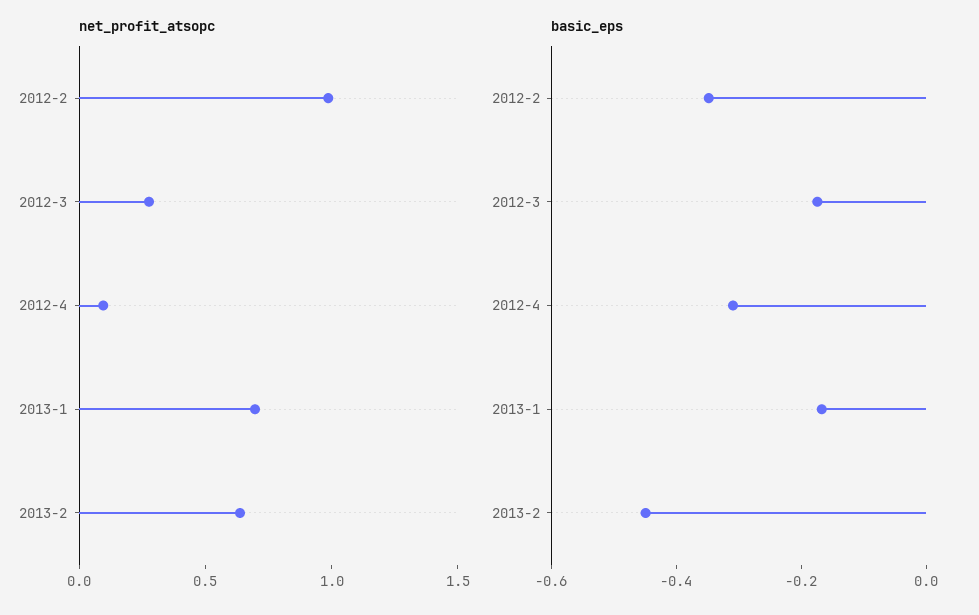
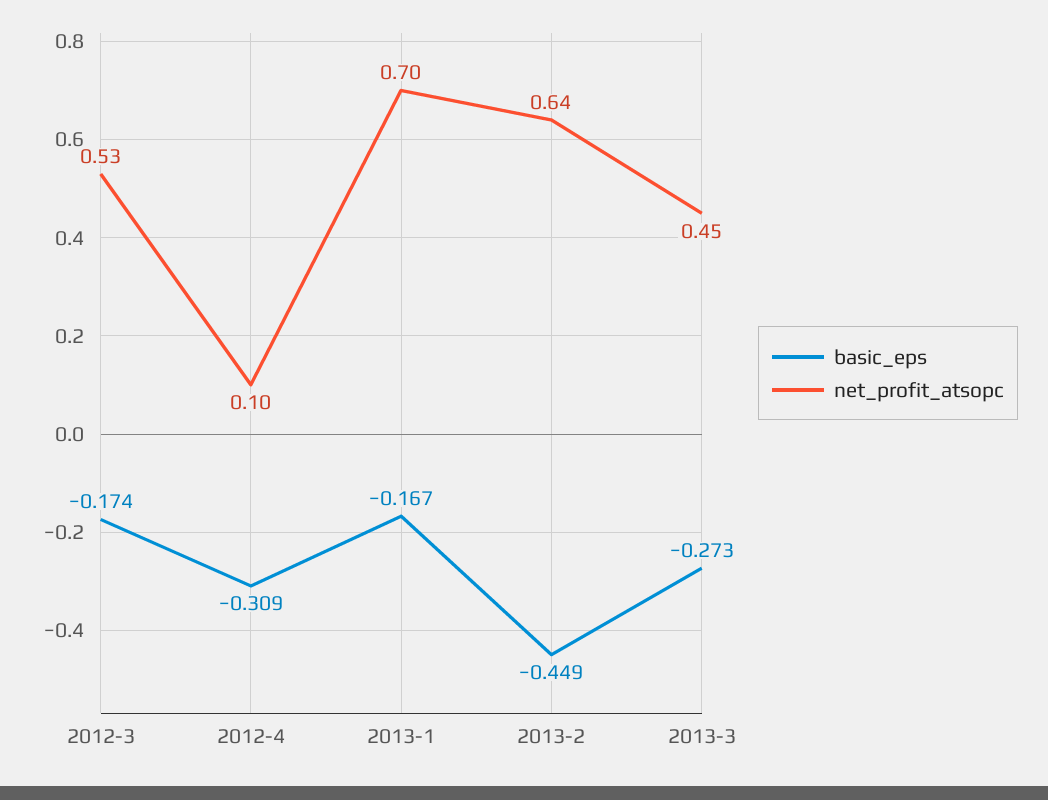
net_profit_atsopc, 2012-2: 1 -> none
net_profit_atsopc, 2012-3: 0.3 -> 0.53
basic_eps, 2012-2: -0.35 -> none
basic_eps, 2013-3: none -> -0.273
net_profit_atsopc, 2013-3: none -> 0.45

